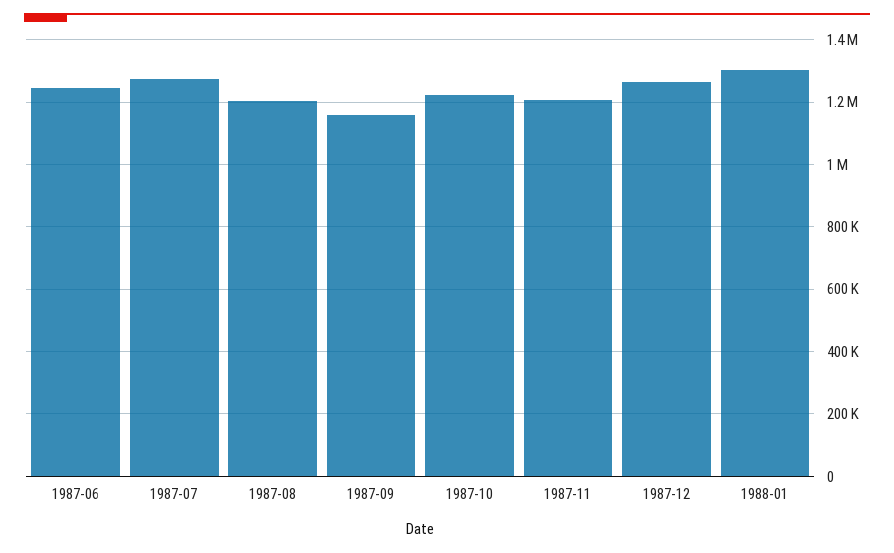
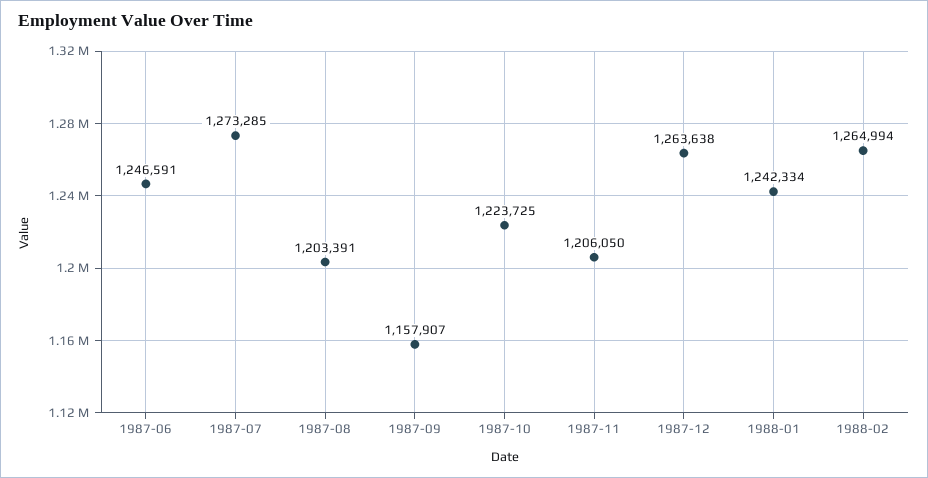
1988-01: 1300000 -> 1242334
1988-02: none -> 1264994

